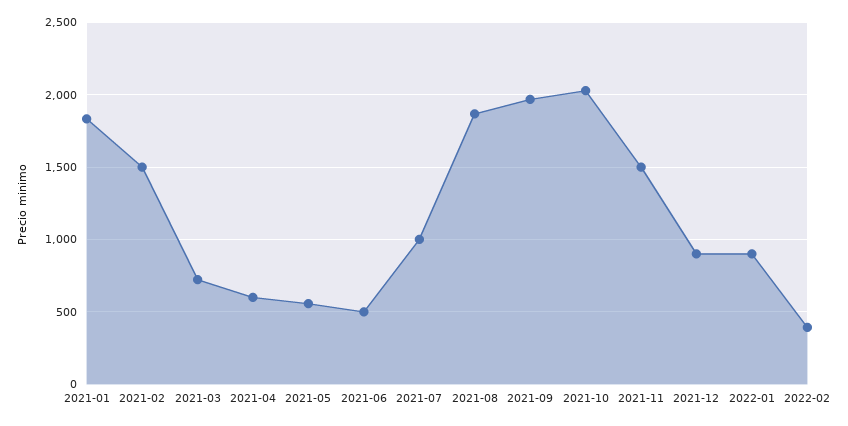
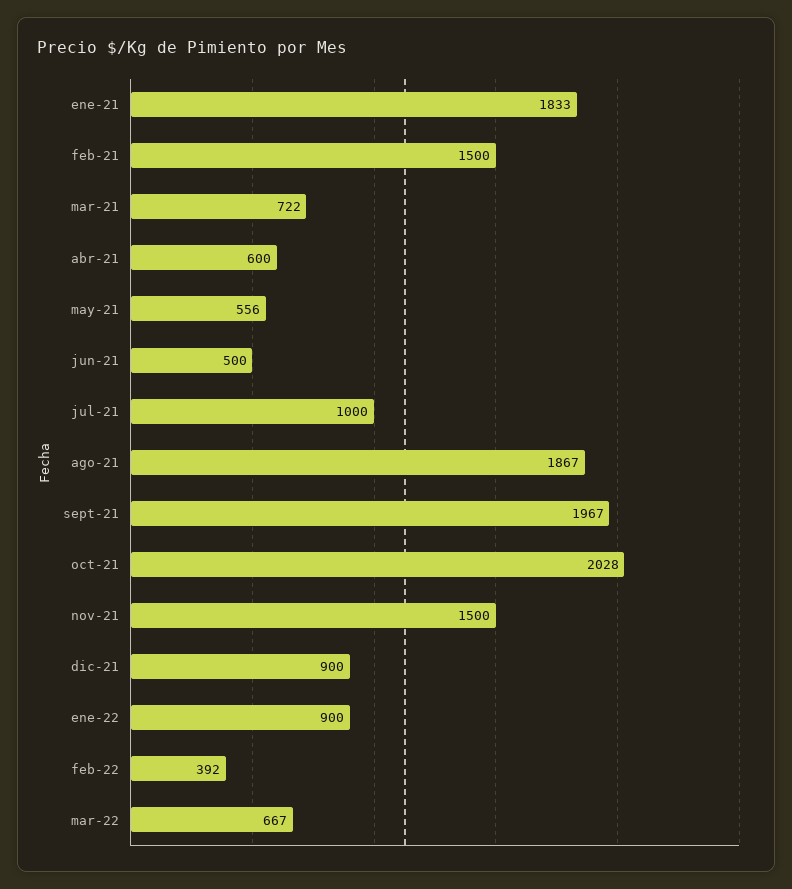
mar-22: none -> 667

